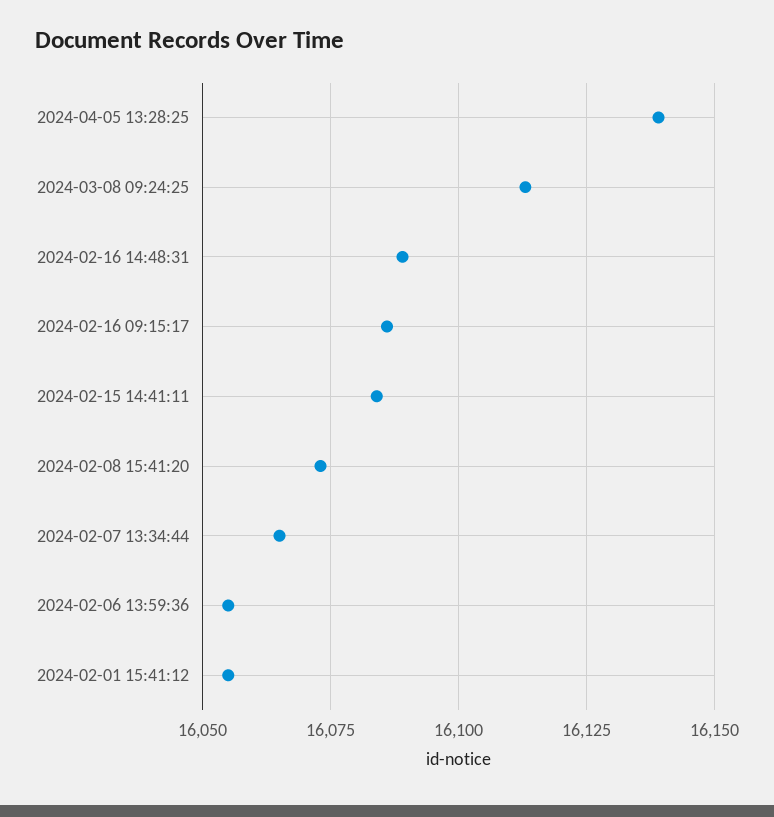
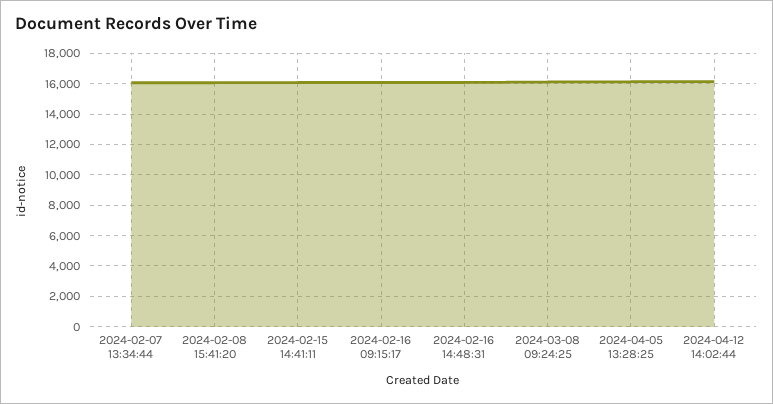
2024-02-06 13:59:36: 16055 -> none
2024-02-01 15:41:12: 16055 -> none
2024-04-12 14:02:44: none -> 16000

